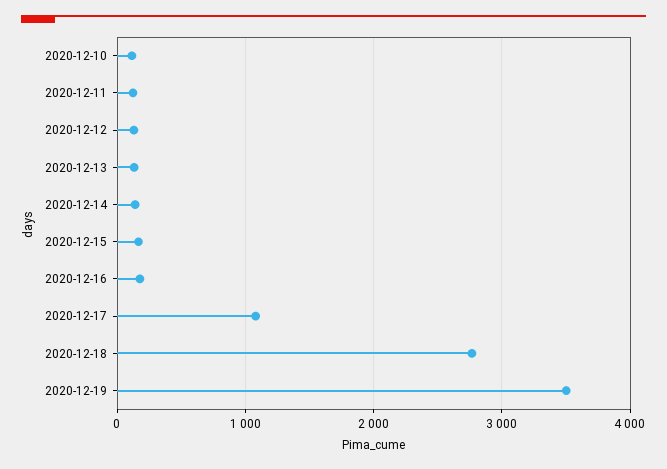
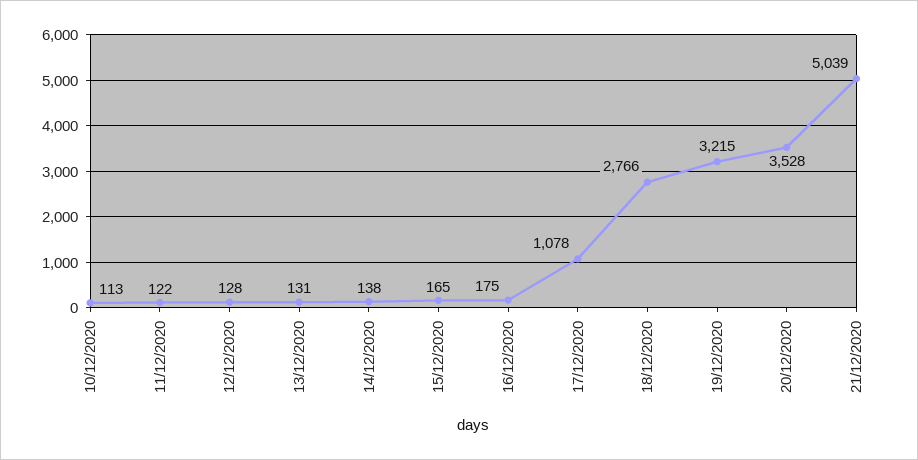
2020-12-19: 3500 -> 3215
20/12/2020: none -> 3528
21/12/2020: none -> 5039

